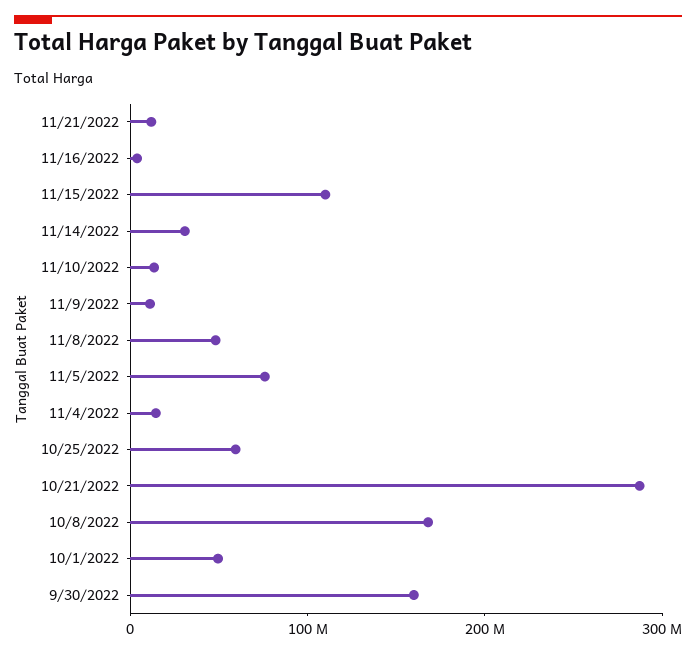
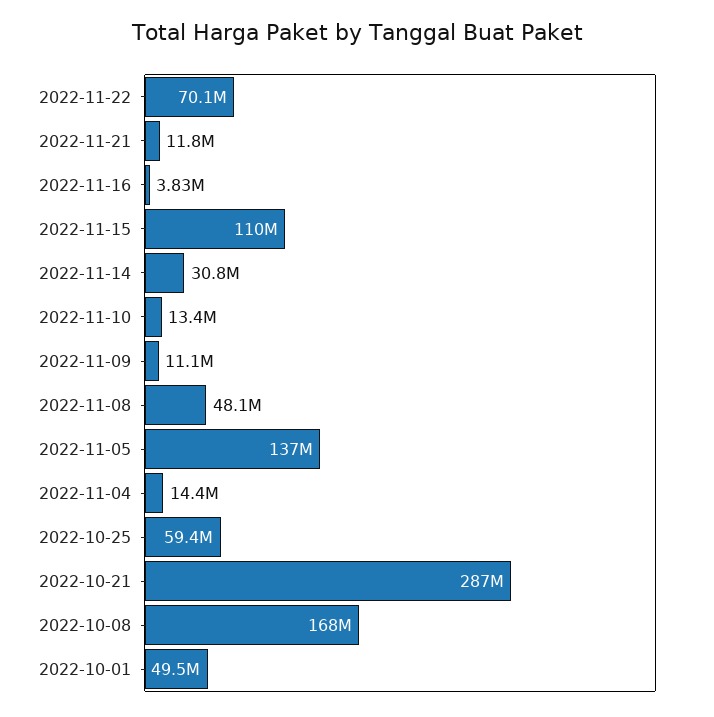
11/5/2022: 80000000 -> 137000000
9/30/2022: 160000000 -> none
2022-11-22: none -> 70100000

